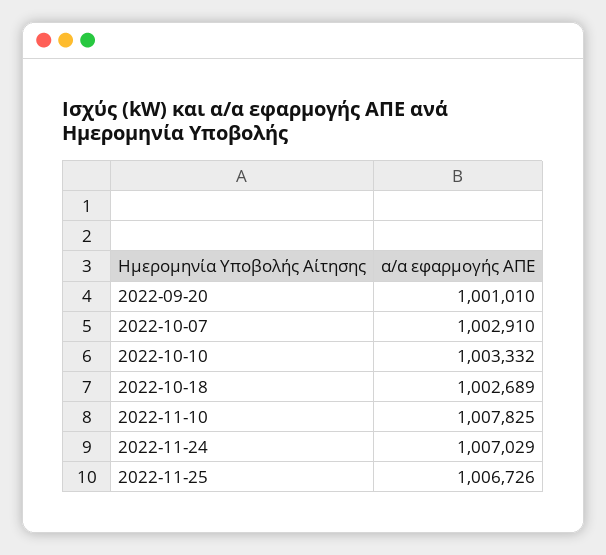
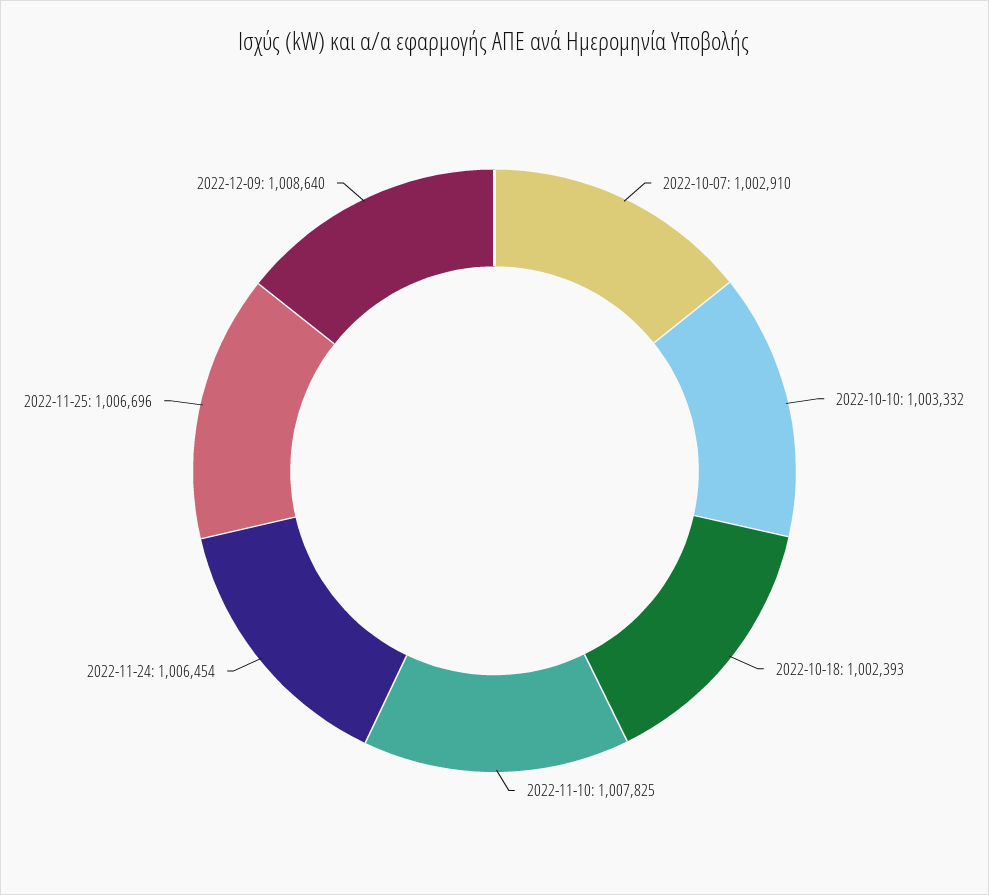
2022-09-20: 1001010 -> none
2022-10-18: 1002689 -> 1002393
2022-11-24: 1007029 -> 1006454
2022-11-25: 1006726 -> 1006696
2022-12-09: none -> 1008640

